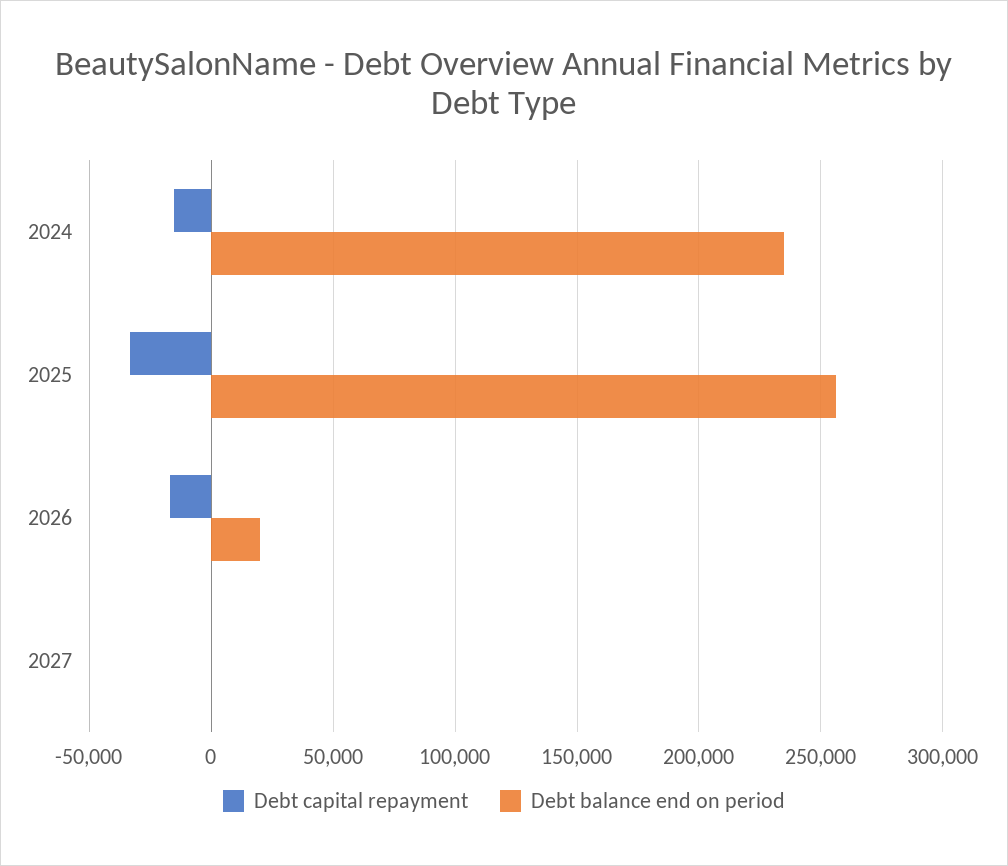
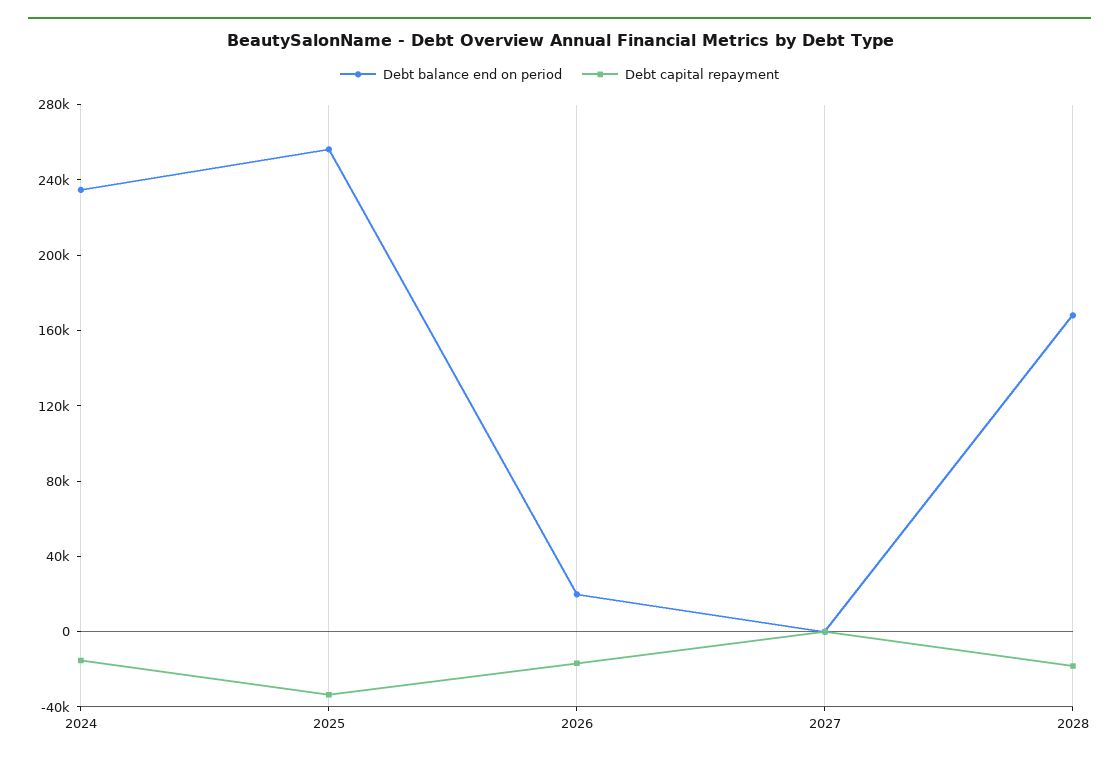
Debt balance end on period, 2028: none -> 170000
Debt capital repayment, 2028: none -> -20000

